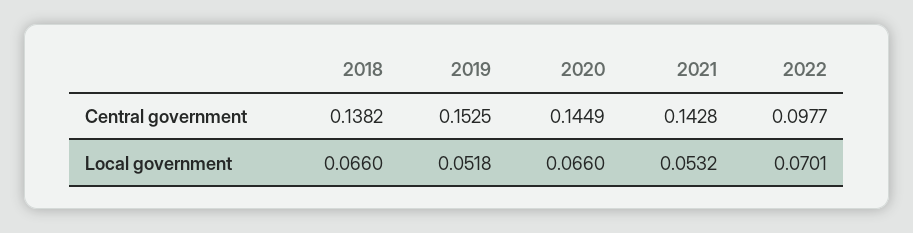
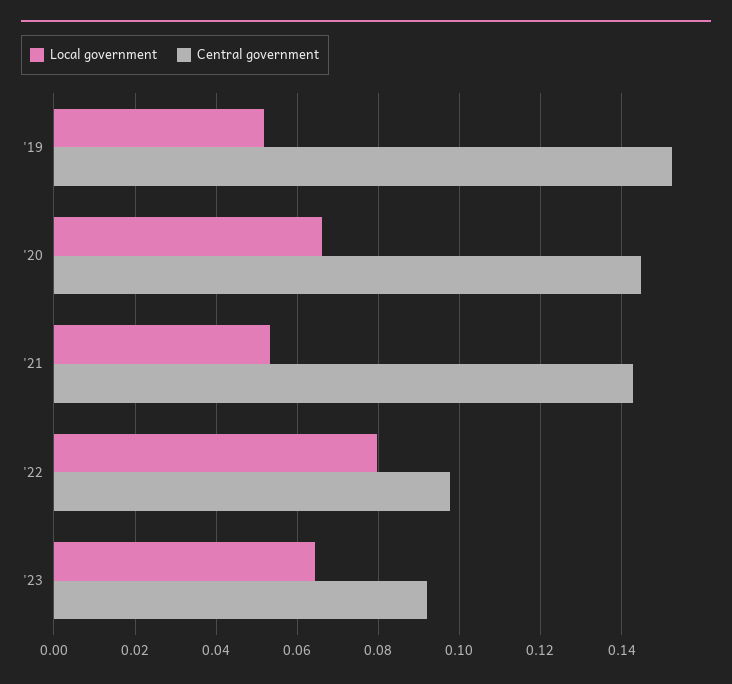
Central government, 2018: 0.1382 -> none
Local government, 2018: 0.066 -> none
Local government, 2022: 0.0701 -> 0.08
Local government, '23: none -> 0.064
Central government, '23: none -> 0.092

